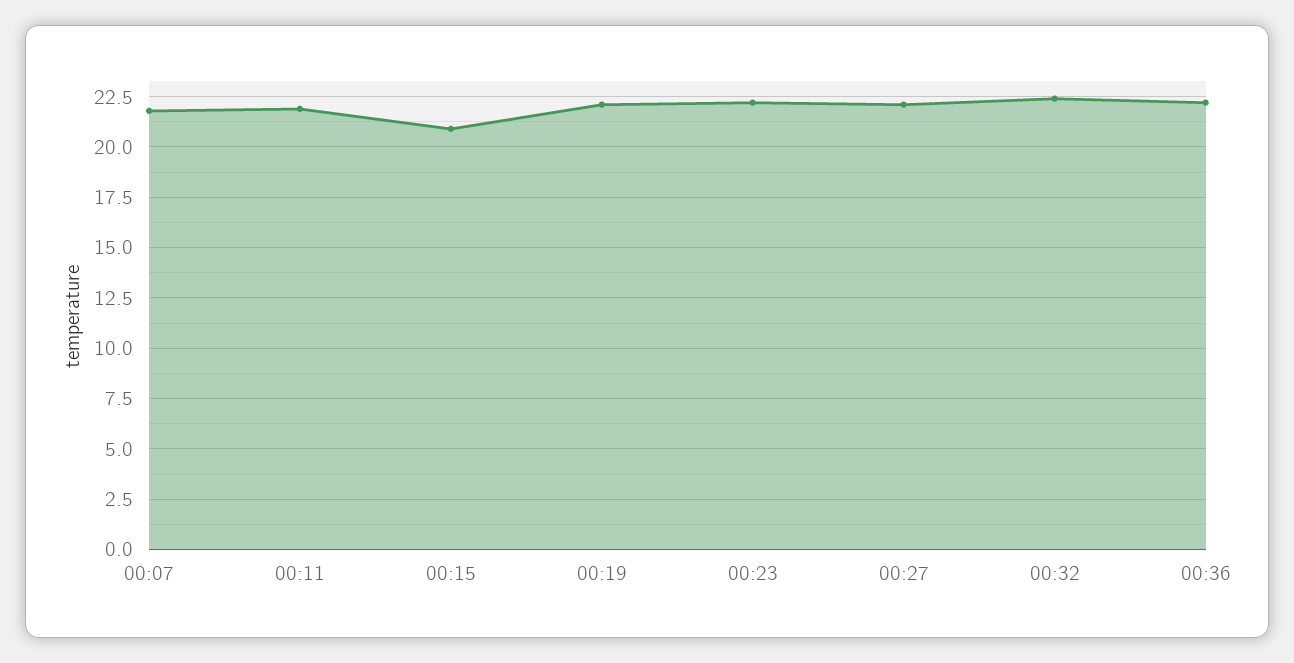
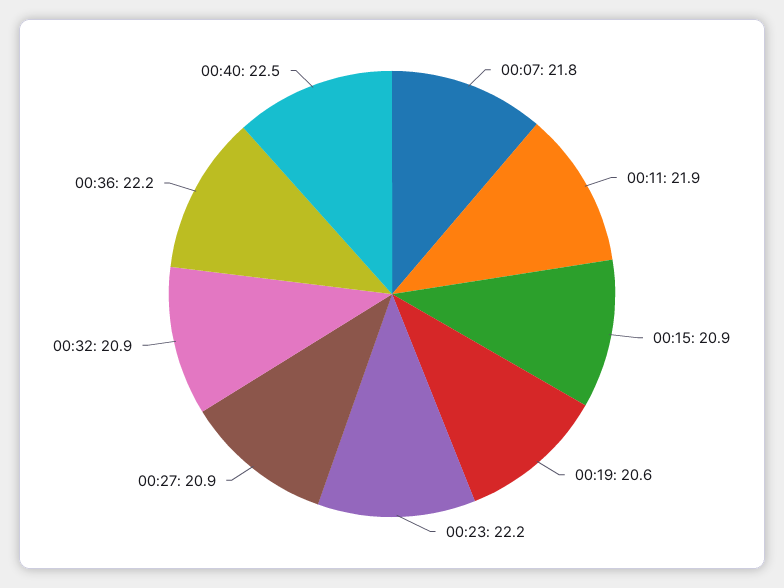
00:19: 22 -> 20.6
00:27: 22 -> 20.9
00:32: 22.5 -> 20.9
00:40: none -> 22.5

